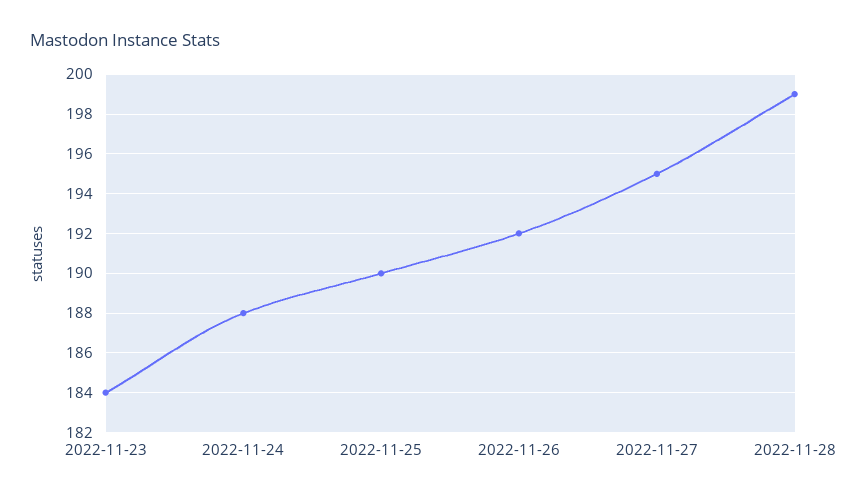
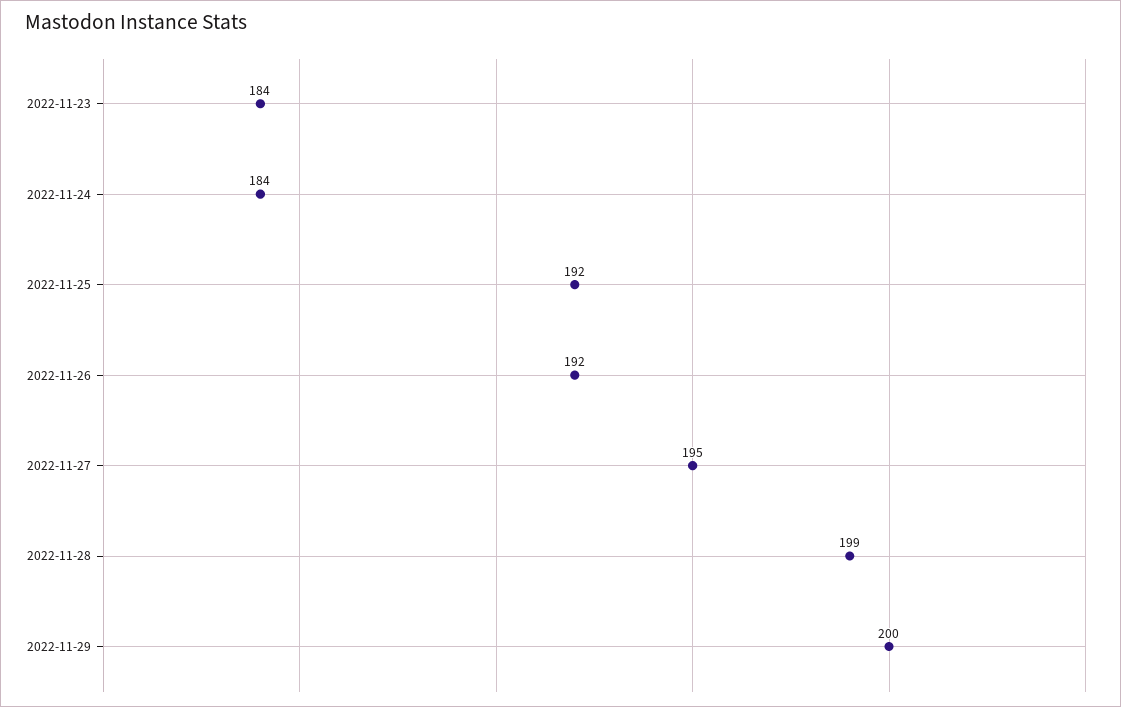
2022-11-24: 188 -> 184
2022-11-25: 190 -> 192
2022-11-29: none -> 200

